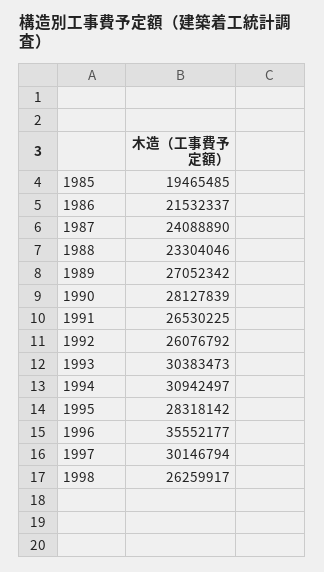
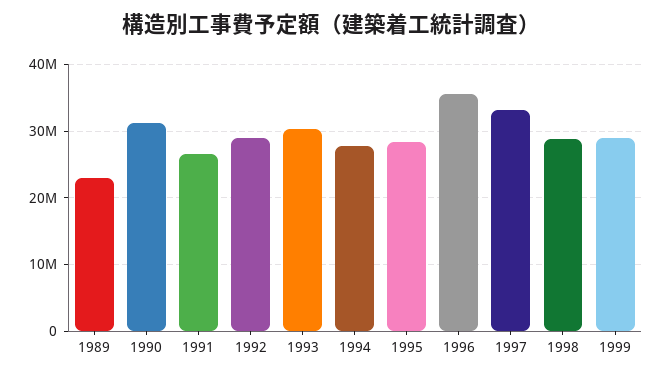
1985: 19465485 -> none
1986: 21532337 -> none
1987: 24088890 -> none
1988: 23304046 -> none
1989: 27052342 -> 23000000
1990: 28127839 -> 31000000
1992: 26076792 -> 29000000
1994: 30942497 -> 28000000
1997: 30146794 -> 33000000
1998: 26259917 -> 29000000
1999: none -> 29000000

